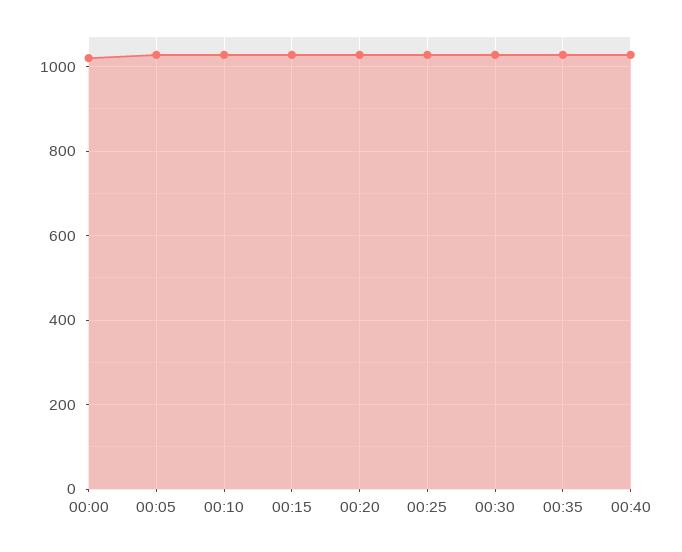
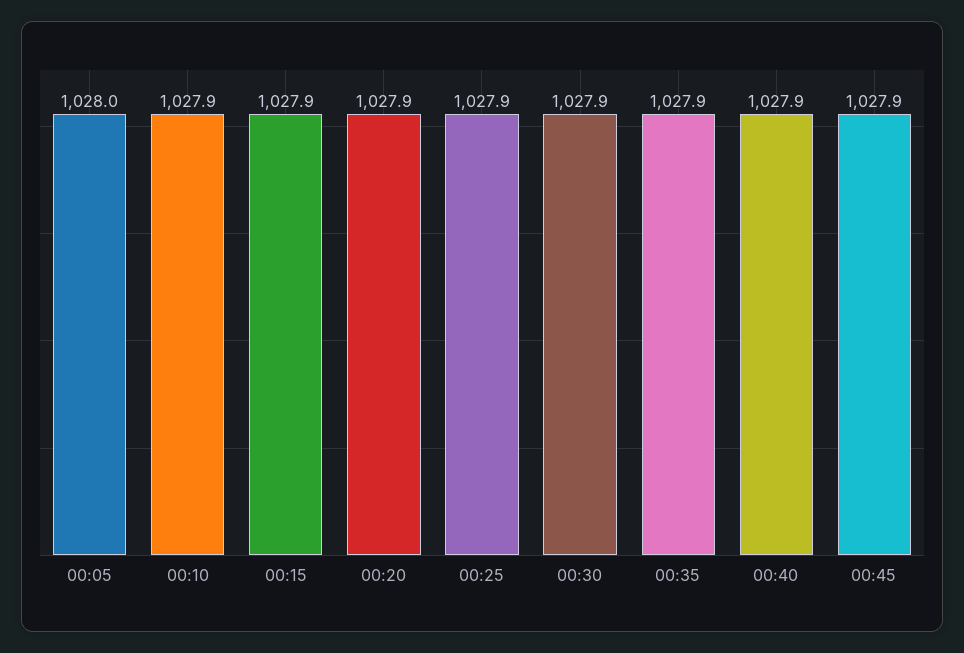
00:00: 1020 -> none
00:45: none -> 1027.9

